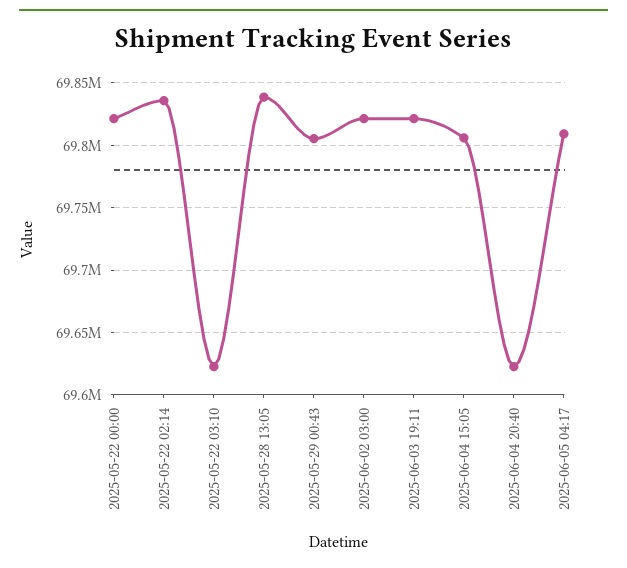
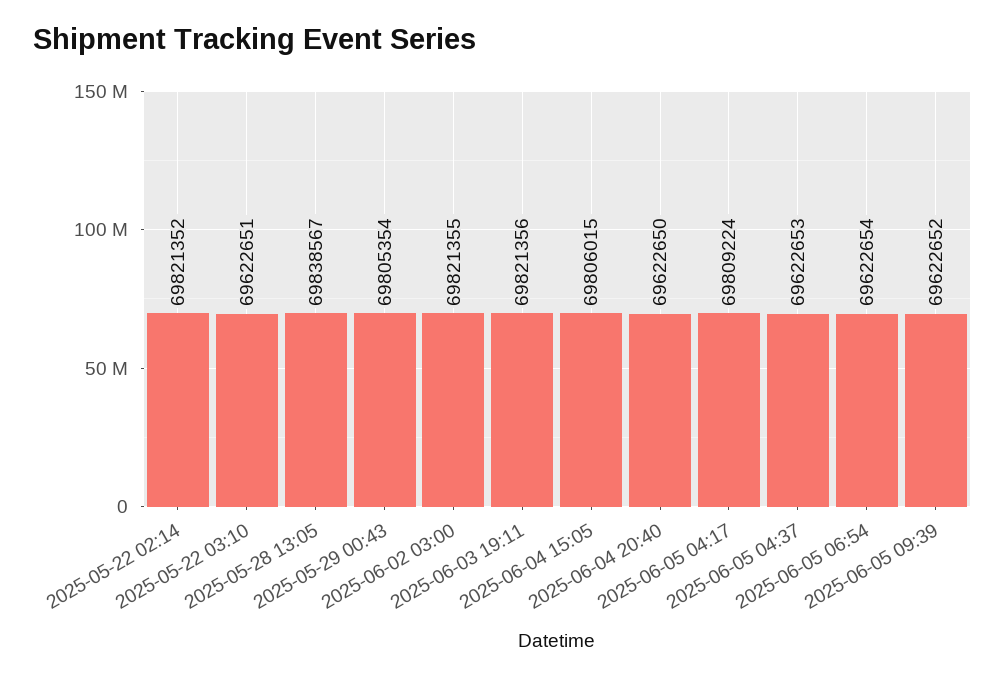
2025-05-22 00:00: 69820000 -> none
2025-05-22 02:14: 69835000 -> 69821352
2025-06-05 04:37: none -> 69622653
2025-06-05 06:54: none -> 69622654
2025-06-05 09:39: none -> 69622652

